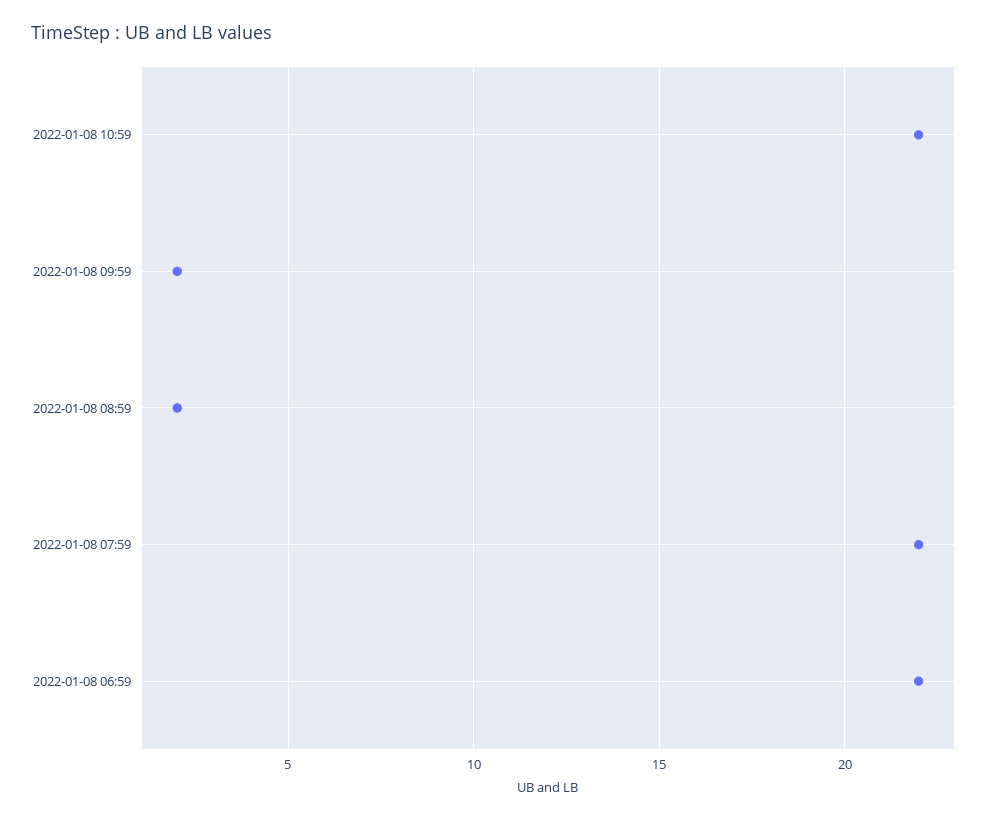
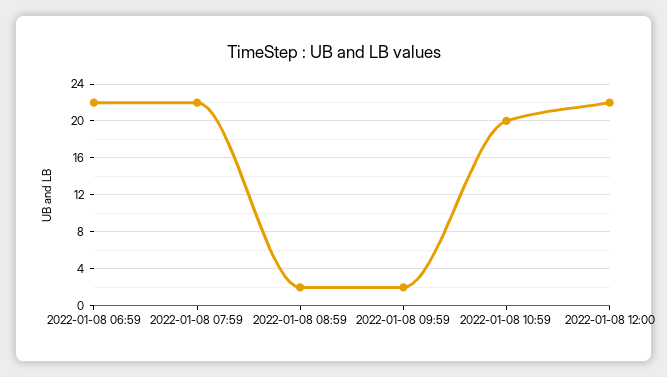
2022-01-08 10:59: 22 -> 20
2022-01-08 12:00: none -> 22

